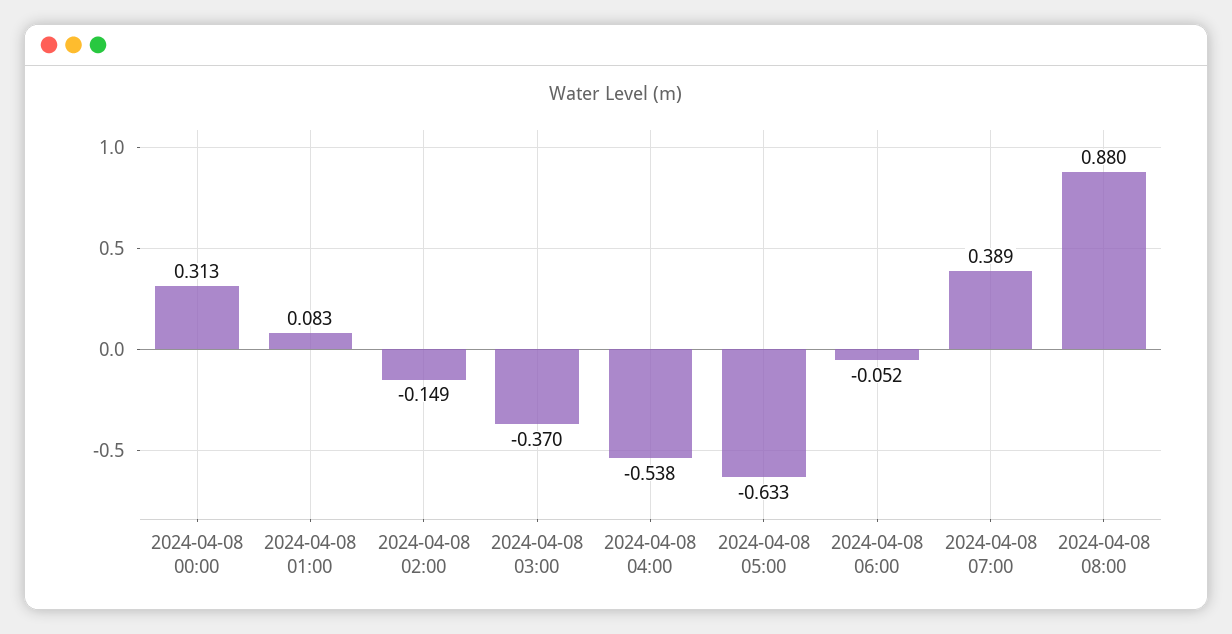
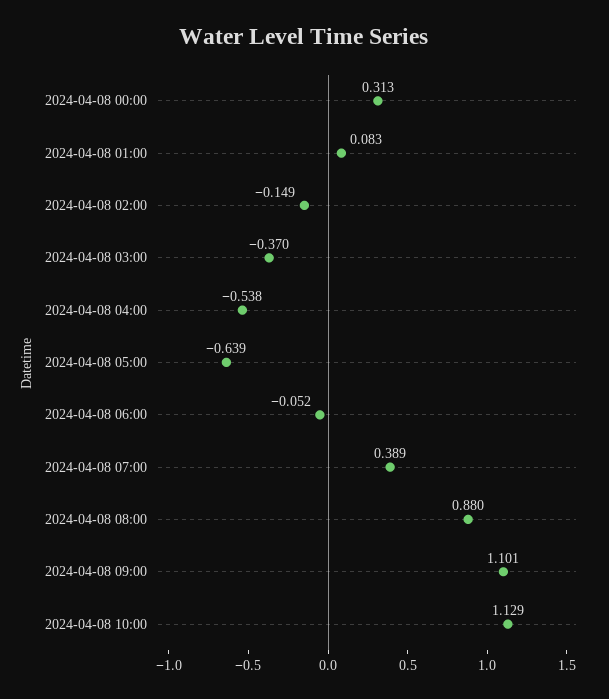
2024-04-08 05:00: -0.633 -> -0.639
2024-04-08 09:00: none -> 1.101
2024-04-08 10:00: none -> 1.129

